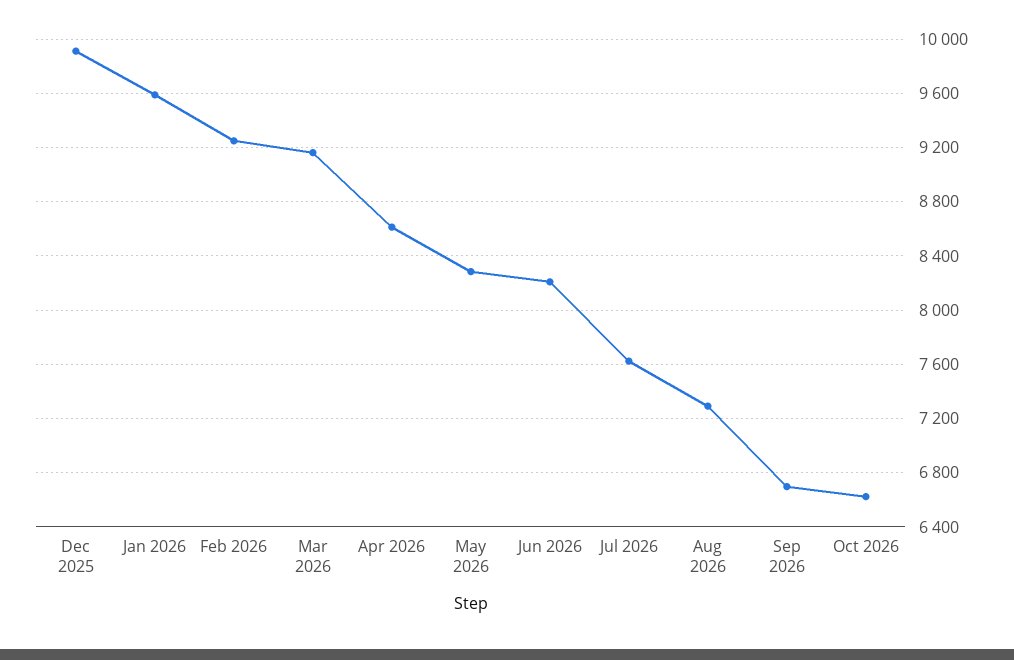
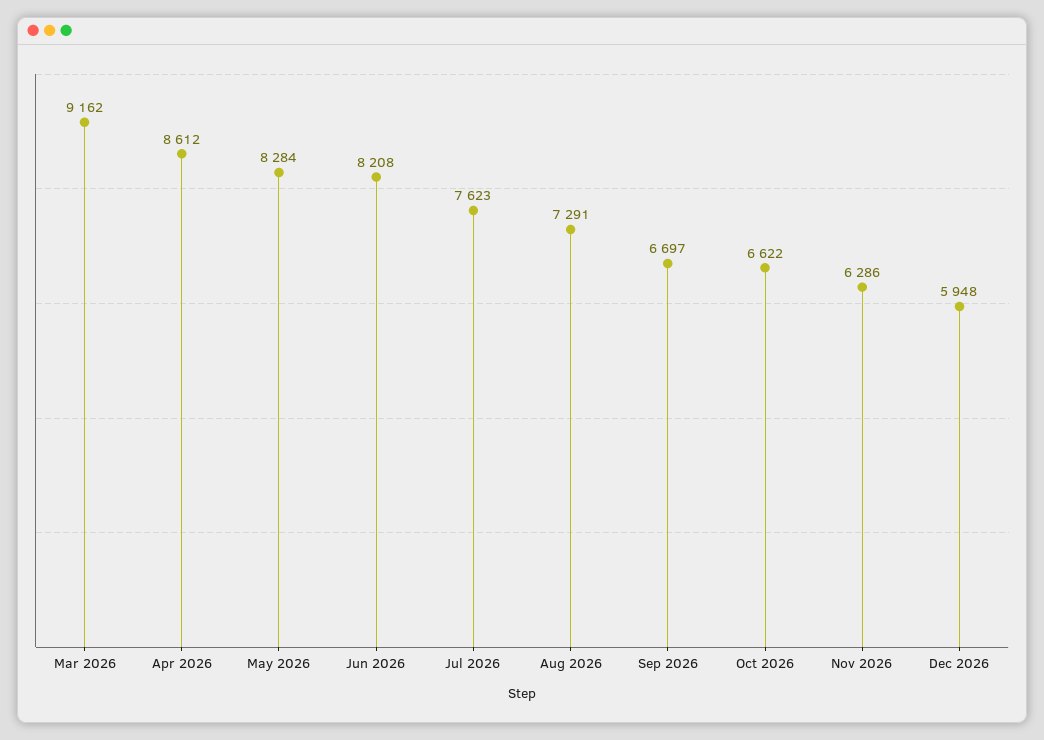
Dec 2025: 9900 -> none
Jan 2026: 9600 -> none
Feb 2026: 9250 -> none
Nov 2026: none -> 6286
Dec 2026: none -> 5948

